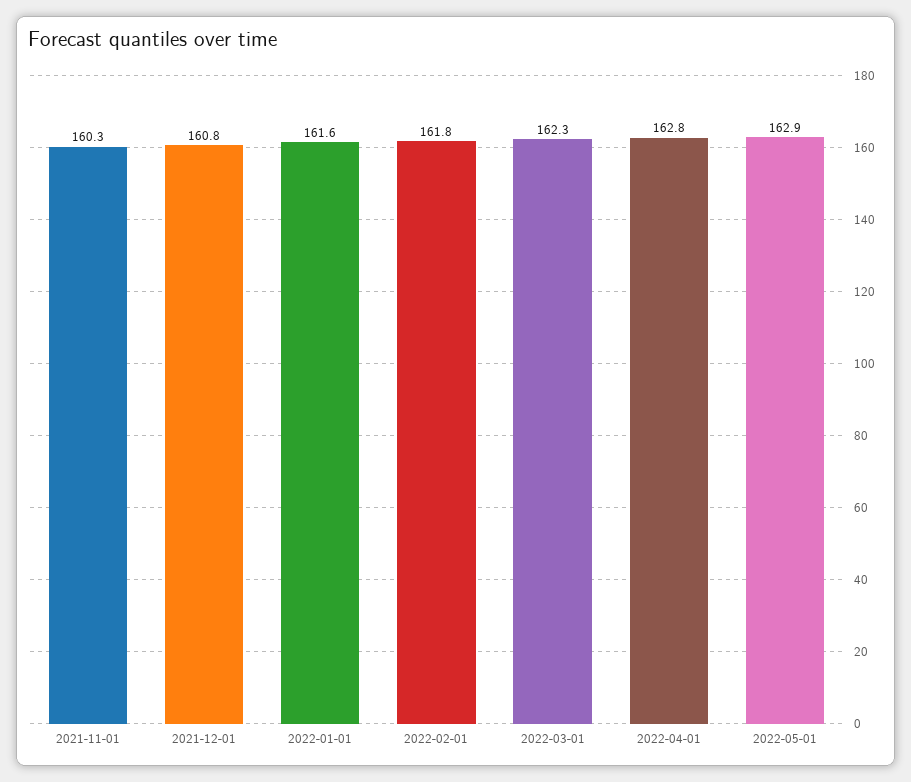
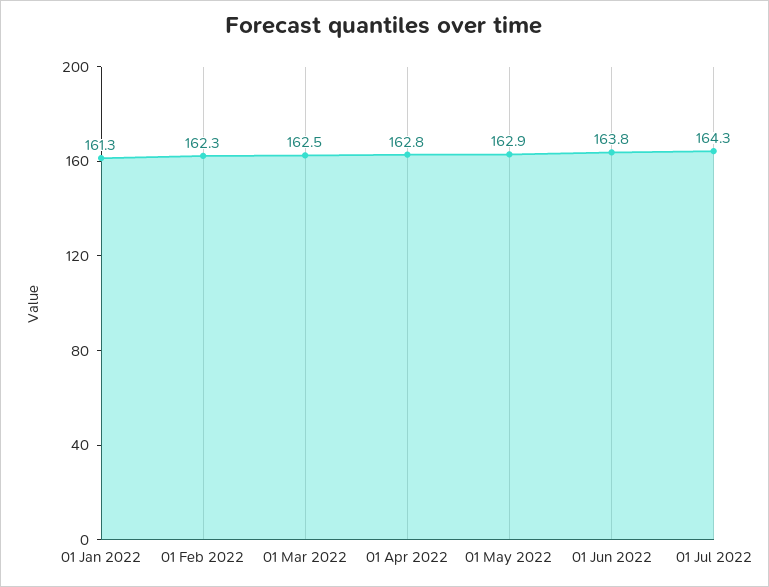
2021-11-01: 160.3 -> none
2021-12-01: 160.8 -> none
2022-01-01: 161.6 -> 161.3
2022-02-01: 161.8 -> 162.3
2022-03-01: 162.3 -> 162.5
01 Jun 2022: none -> 163.8
01 Jul 2022: none -> 164.3

